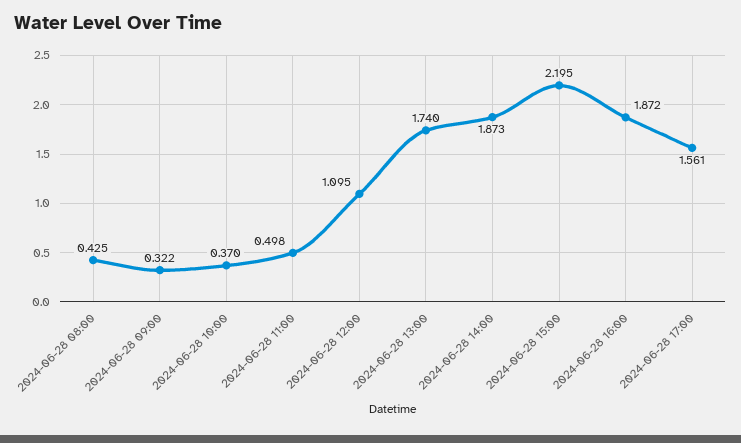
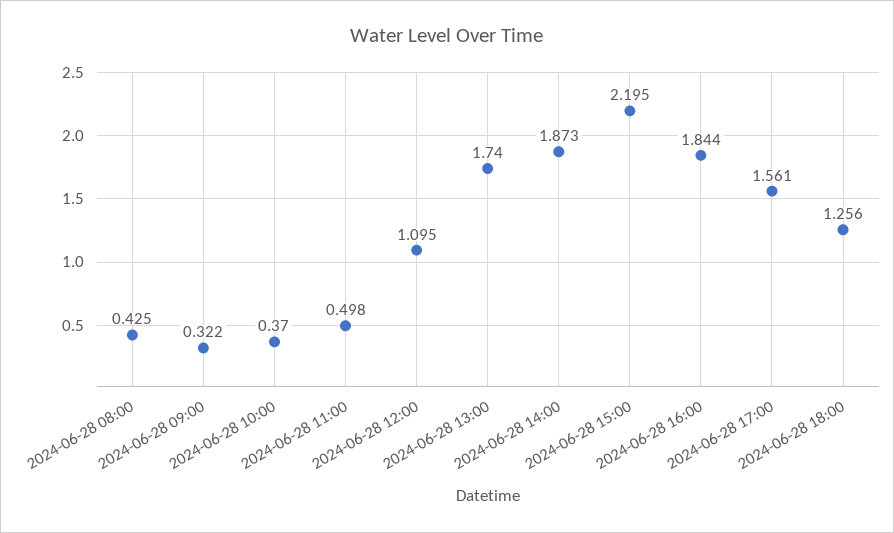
2024-06-28 16:00: 1.872 -> 1.844
2024-06-28 18:00: none -> 1.256

